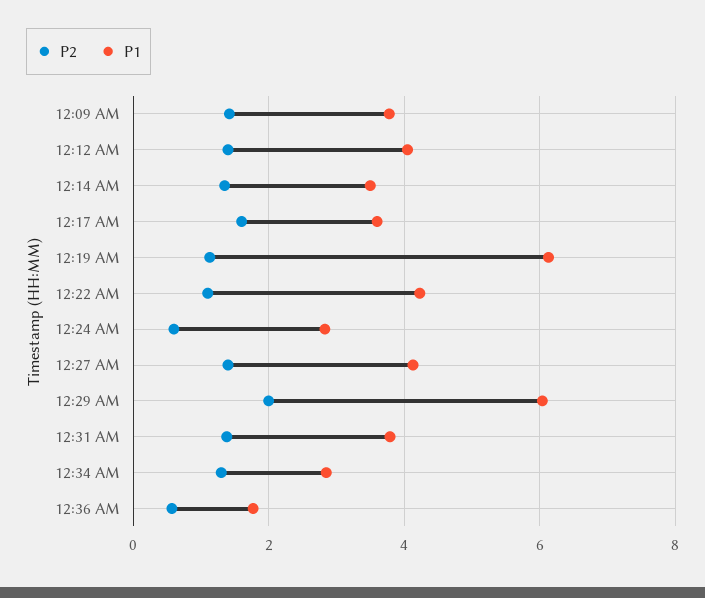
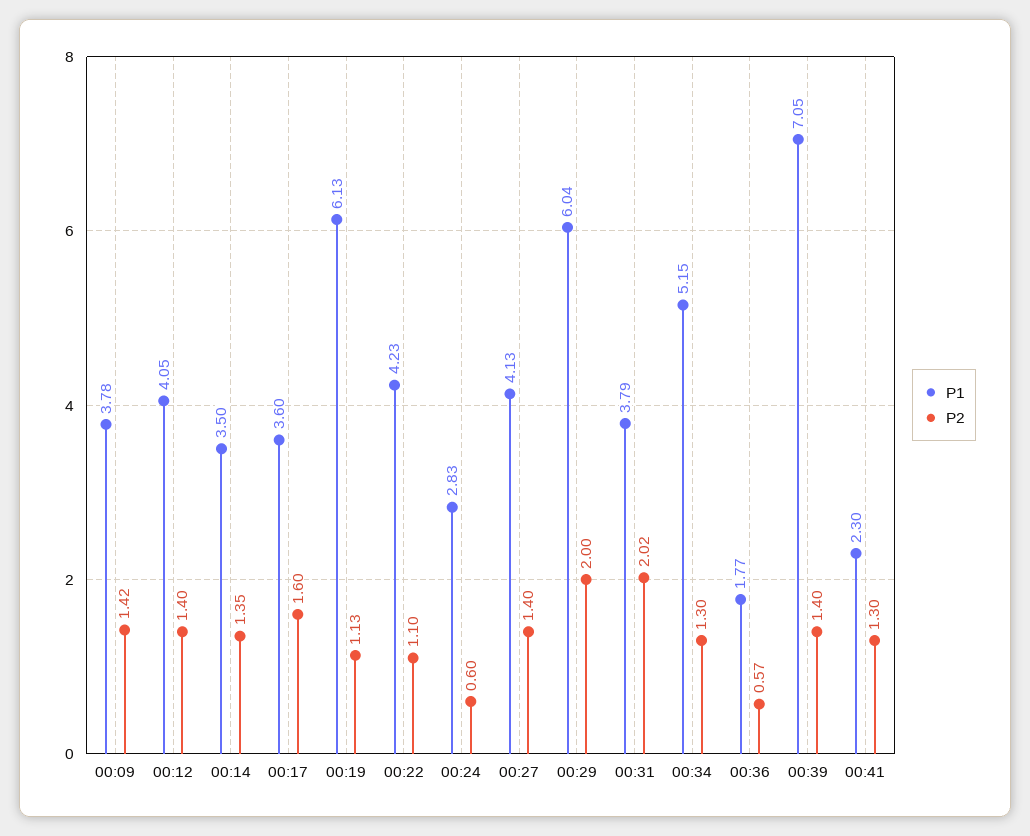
P2, 12:31 AM: 1.4 -> 2.02
P1, 12:34 AM: 2.8 -> 5.15
P1, 00:39: none -> 7.05
P2, 00:39: none -> 1.4
P1, 00:41: none -> 2.3
P2, 00:41: none -> 1.3

